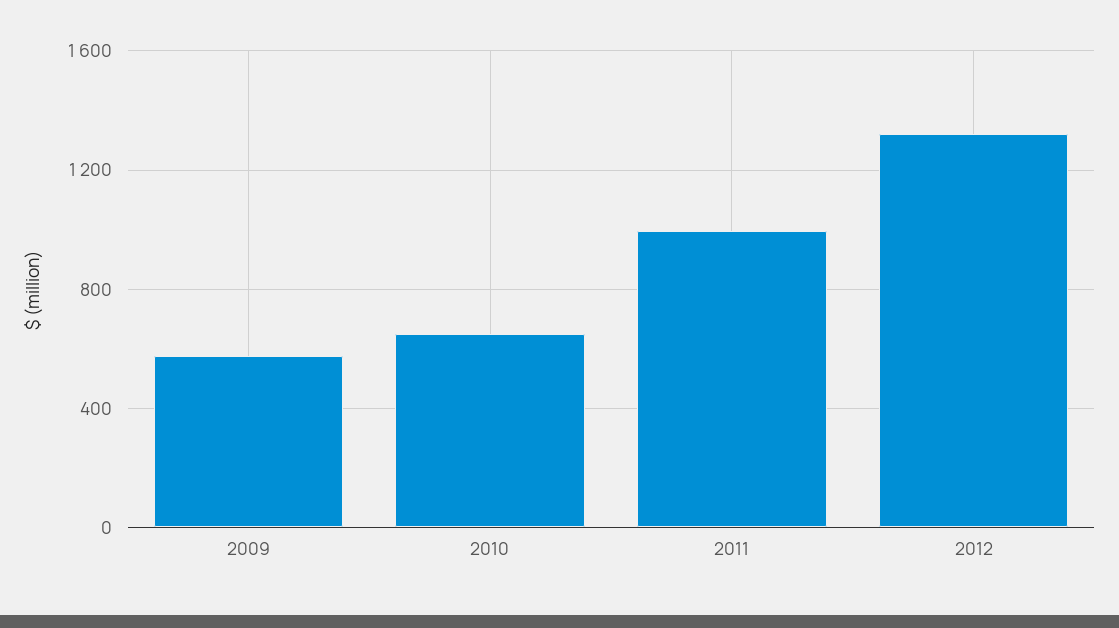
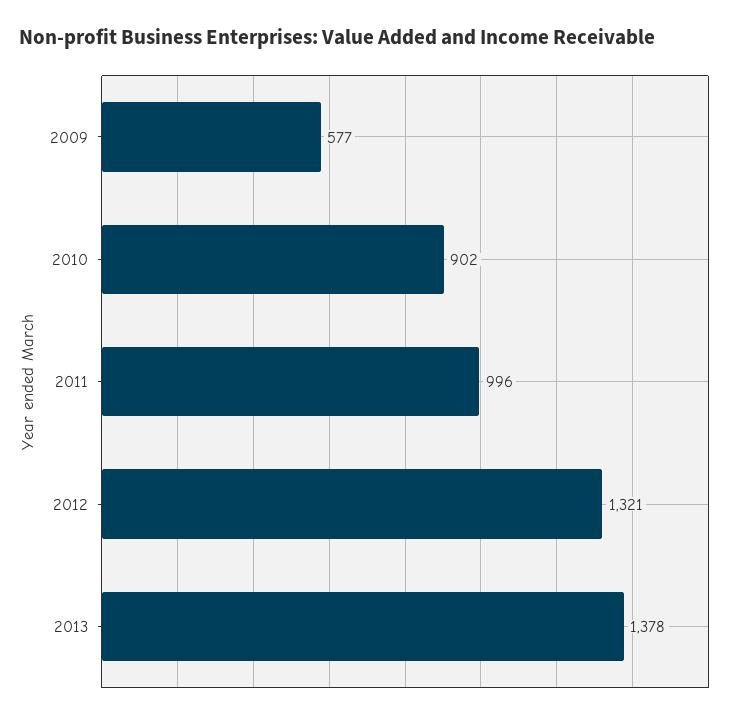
2010: 650 -> 902
2013: none -> 1378

